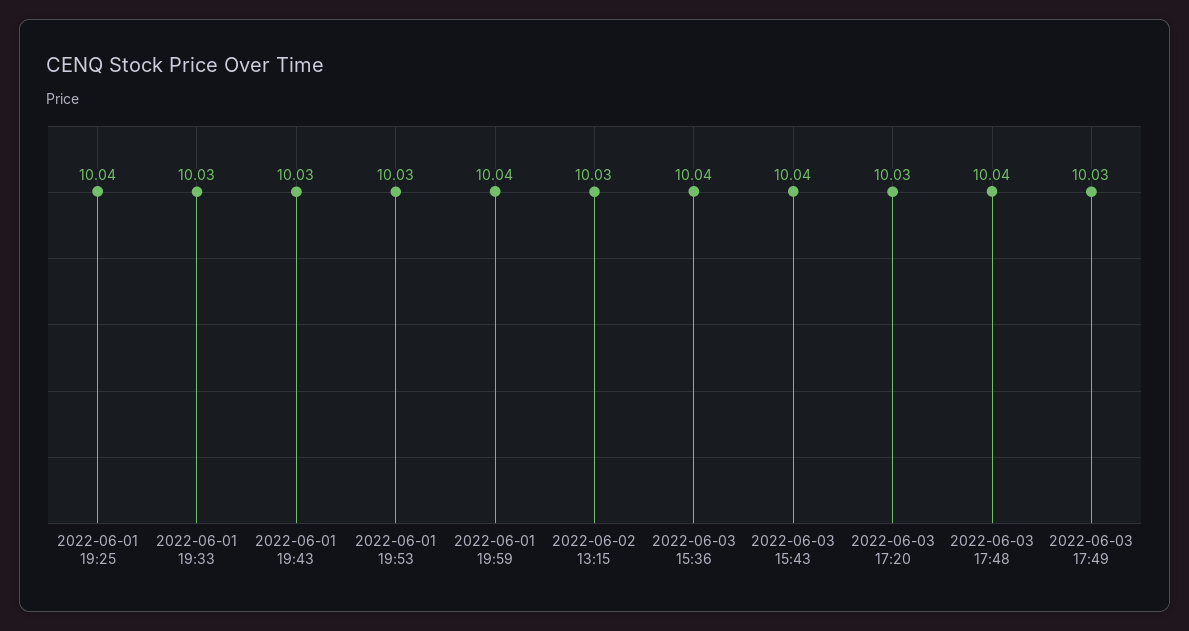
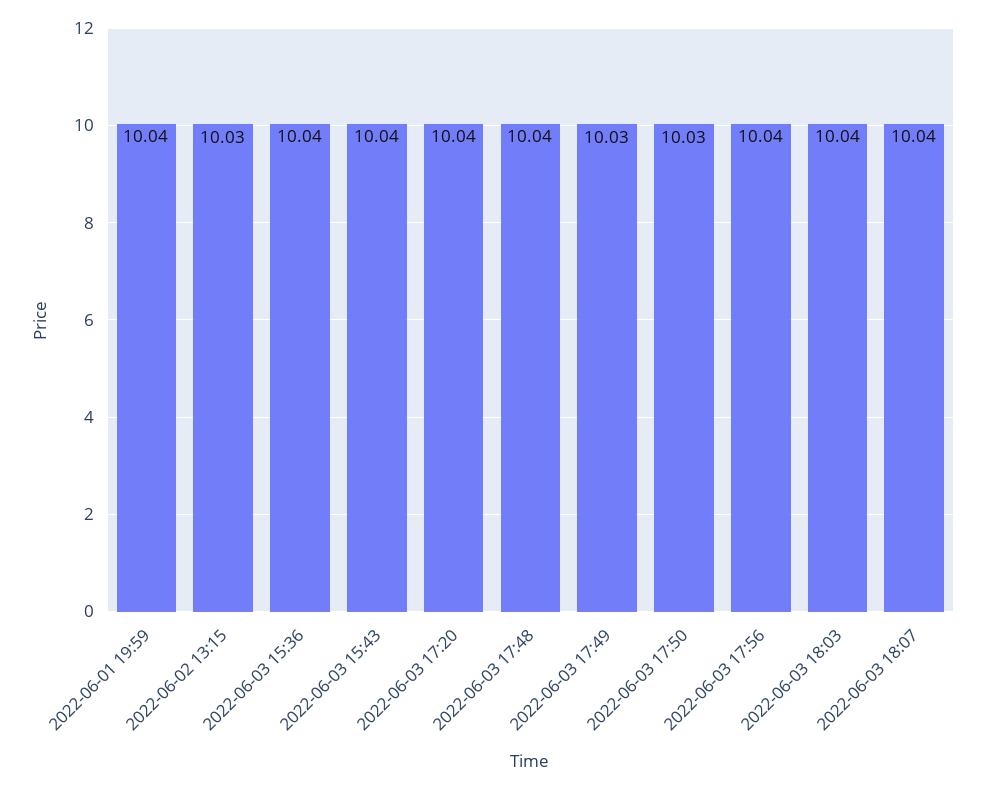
2022-06-01 19:25: 10.04 -> none
2022-06-01 19:33: 10.03 -> none
2022-06-01 19:43: 10.03 -> none
2022-06-01 19:53: 10.03 -> none
2022-06-03 17:20: 10.03 -> 10.04
2022-06-03 17:50: none -> 10.03
2022-06-03 17:56: none -> 10.04
2022-06-03 18:03: none -> 10.04
2022-06-03 18:07: none -> 10.04

